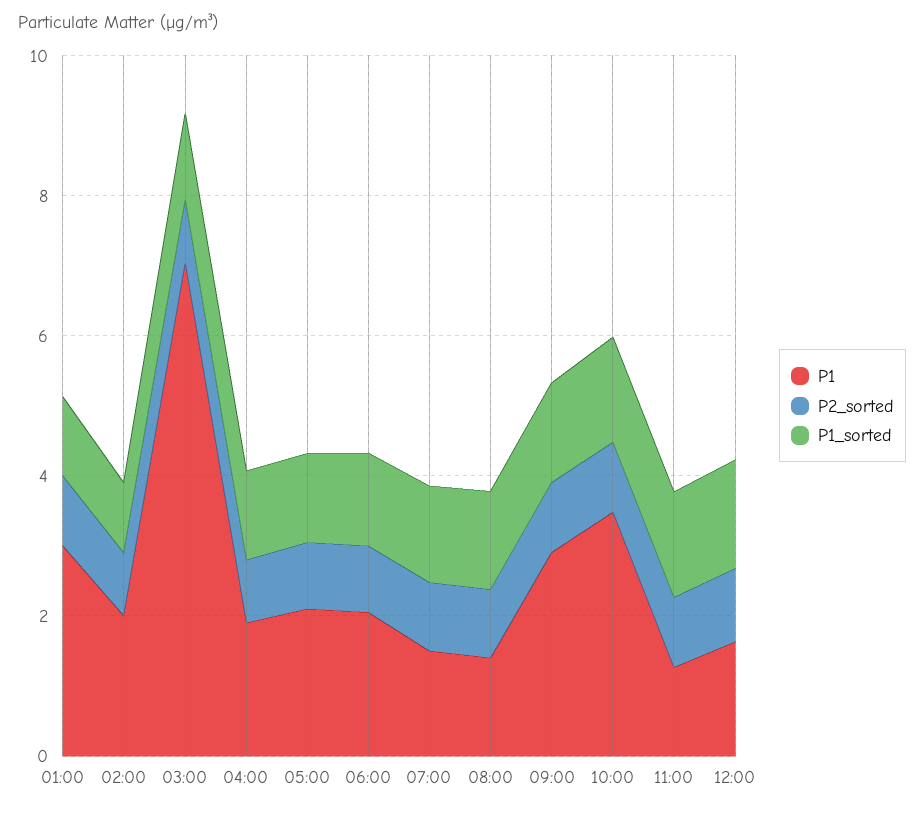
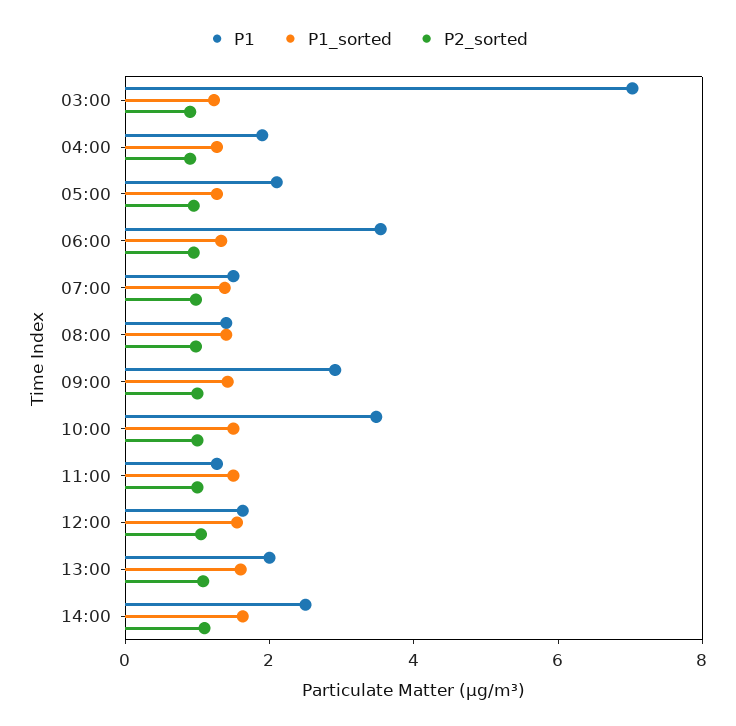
P1, 01:00: 3 -> none
P2_sorted, 01:00: 1 -> none
P1_sorted, 01:00: 1 -> none
P1, 02:00: 2 -> none
P2_sorted, 02:00: 1 -> none
P1_sorted, 02:00: 1 -> none
P1, 06:00: 2 -> 3.5
P1, 13:00: none -> 2
P1_sorted, 13:00: none -> 1.5
P2_sorted, 13:00: none -> 1
P1, 14:00: none -> 2.5
P1_sorted, 14:00: none -> 1.5
P2_sorted, 14:00: none -> 1

